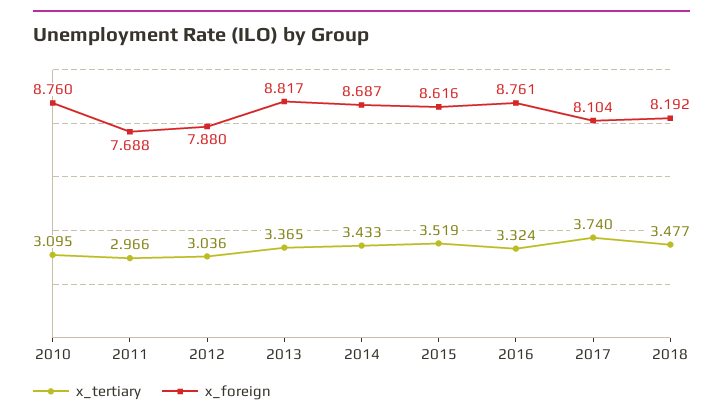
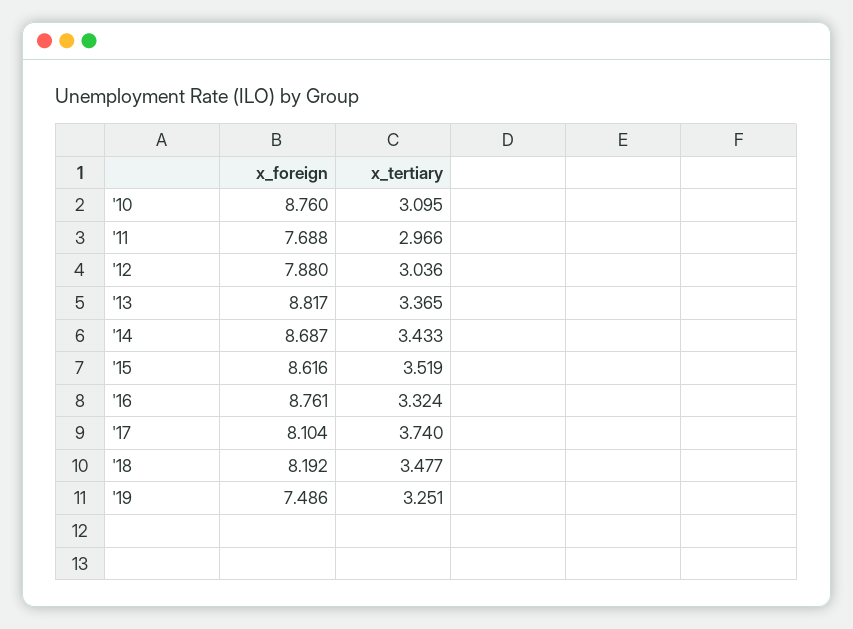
x_foreign, '19: none -> 7.486
x_tertiary, '19: none -> 3.251

